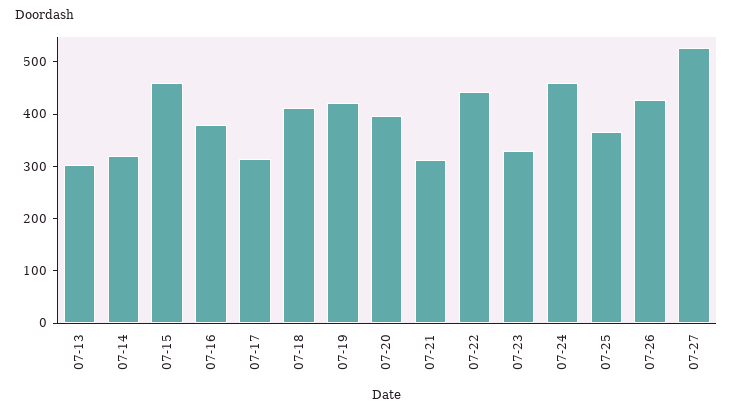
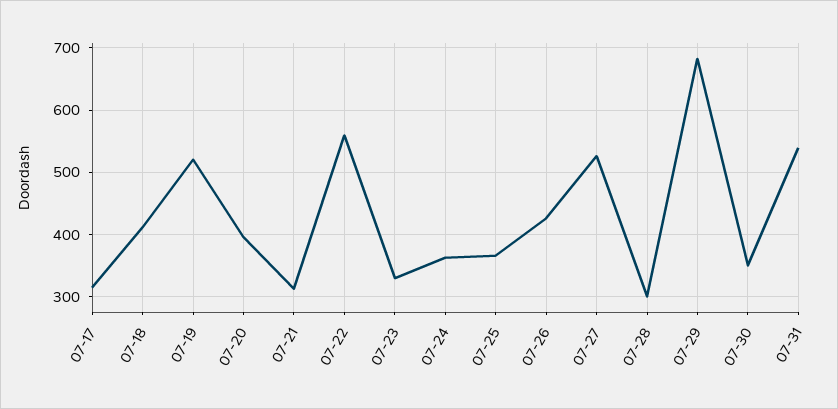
07-13: 300 -> none
07-14: 320 -> none
07-15: 460 -> none
07-16: 380 -> none
07-19: 420 -> 520
07-22: 440 -> 560
07-24: 460 -> 360
07-28: none -> 300
07-29: none -> 680
07-30: none -> 350
07-31: none -> 540

